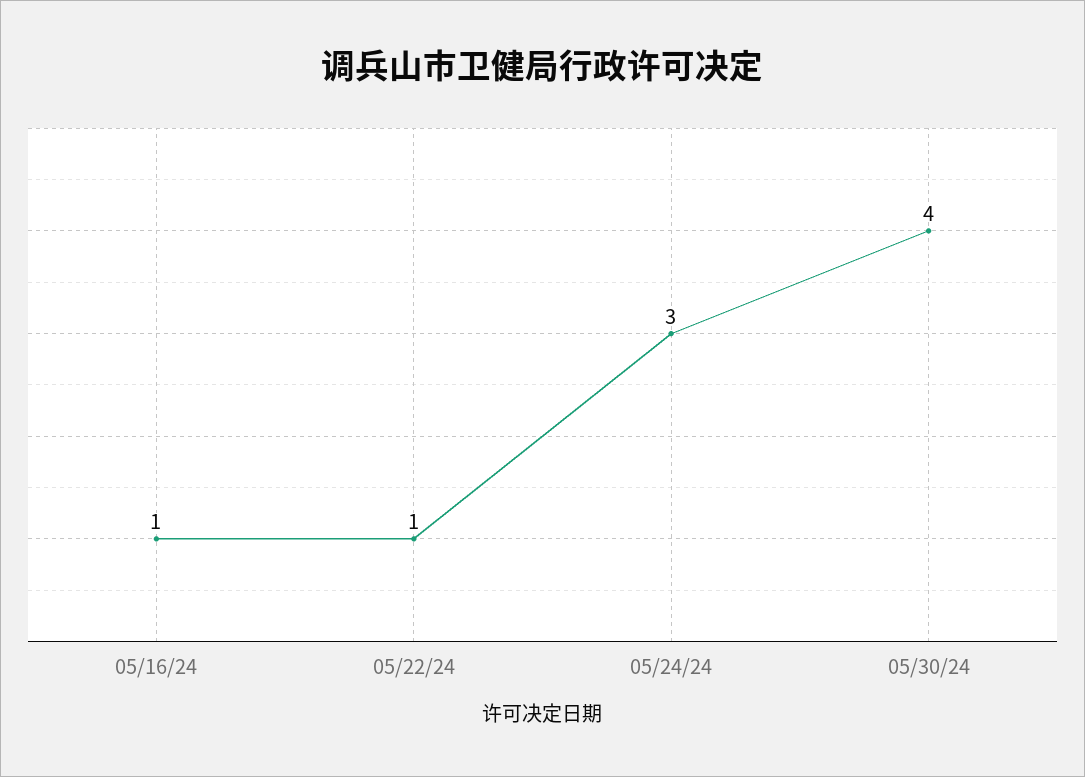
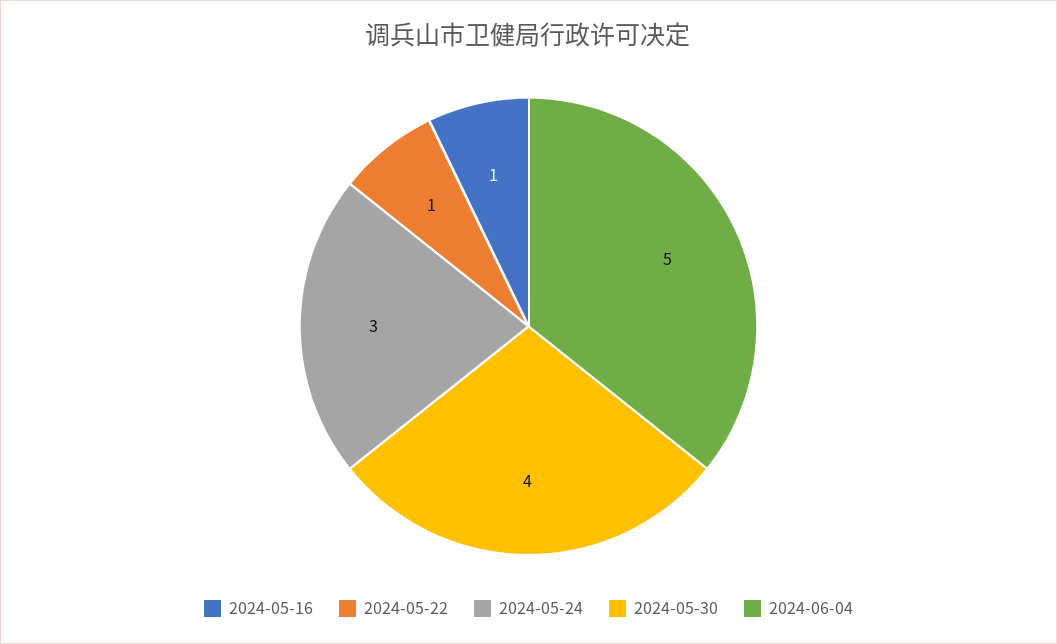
2024-06-04: none -> 5

